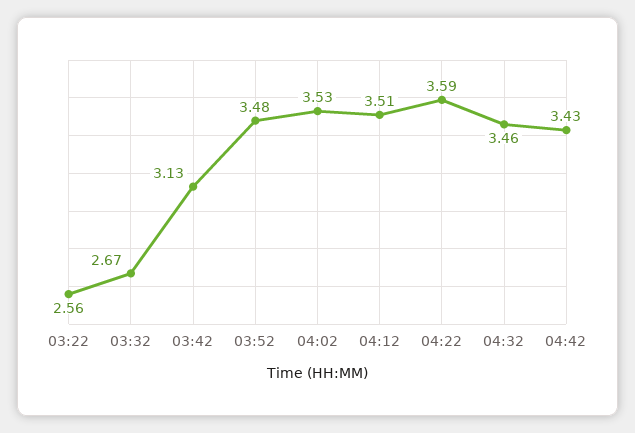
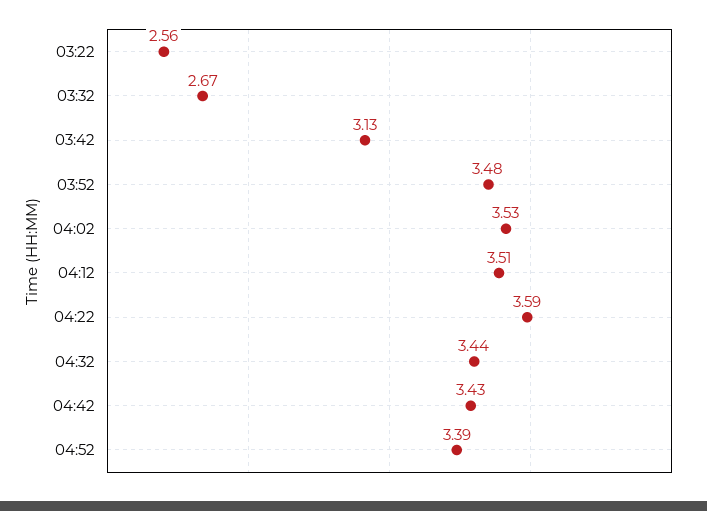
04:32: 3.46 -> 3.44
04:52: none -> 3.39

